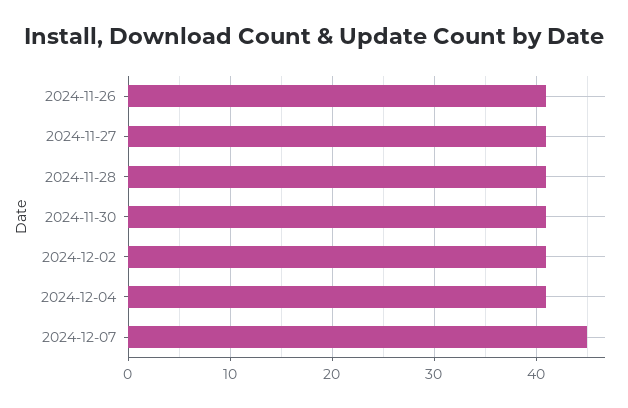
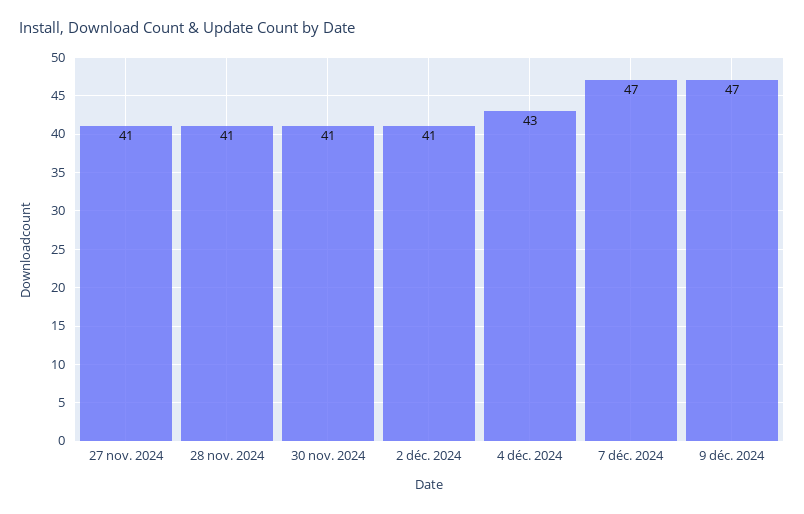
2024-11-26: 41 -> none
2024-12-04: 41 -> 43
2024-12-07: 45 -> 47
9 déc. 2024: none -> 47

